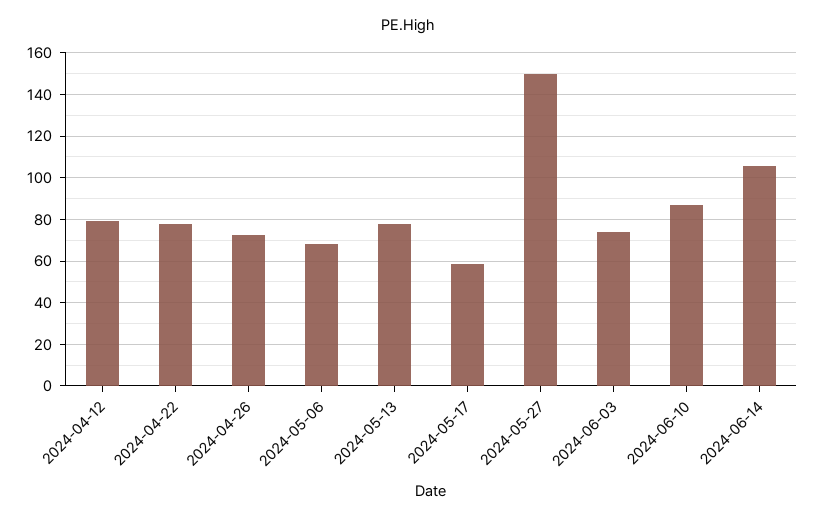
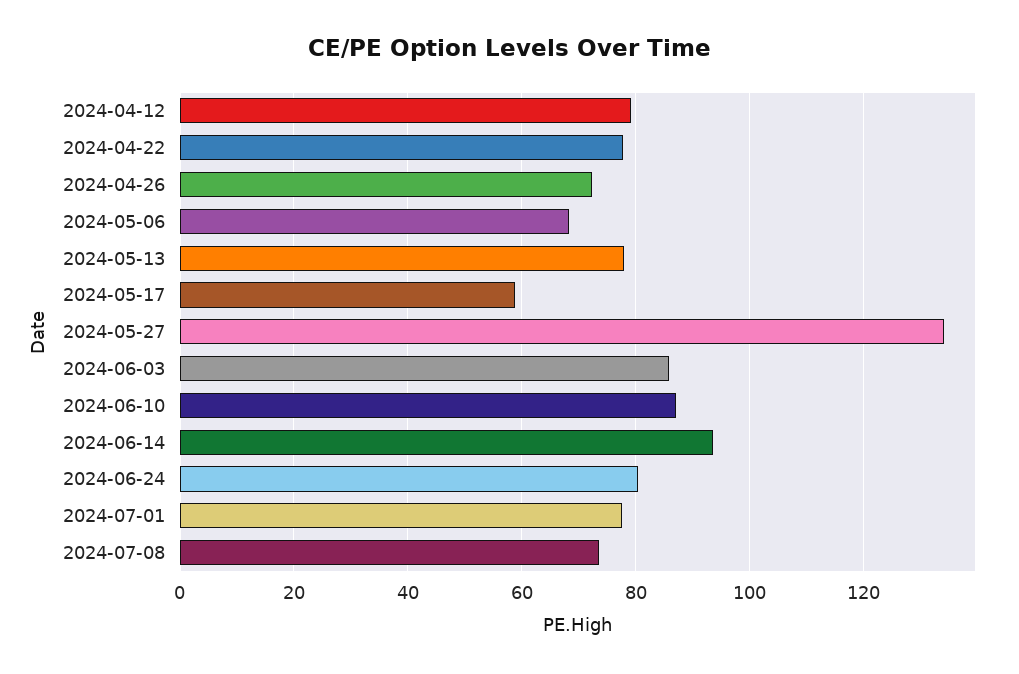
2024-05-27: 150 -> 134
2024-06-03: 75 -> 86
2024-06-14: 105 -> 94
2024-06-24: none -> 80
2024-07-01: none -> 78
2024-07-08: none -> 74

